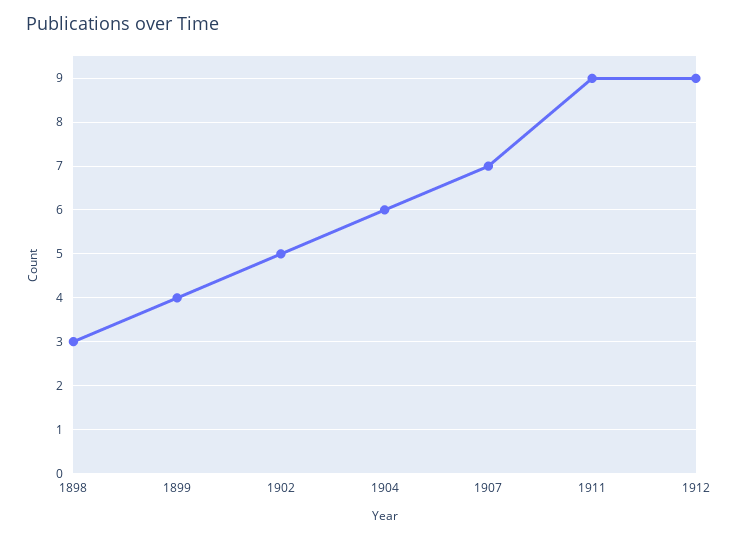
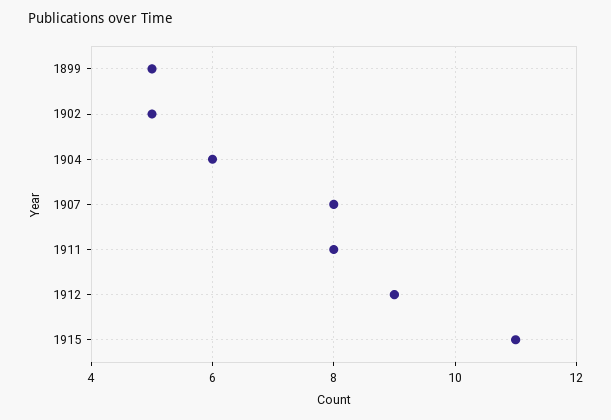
1898: 3 -> none
1899: 4 -> 5
1907: 7 -> 8
1911: 9 -> 8
1915: none -> 11

